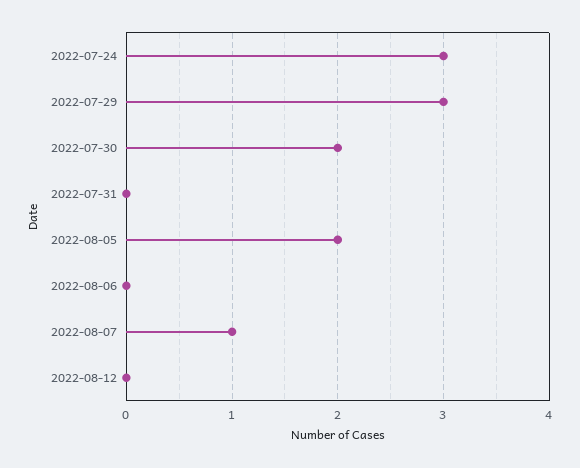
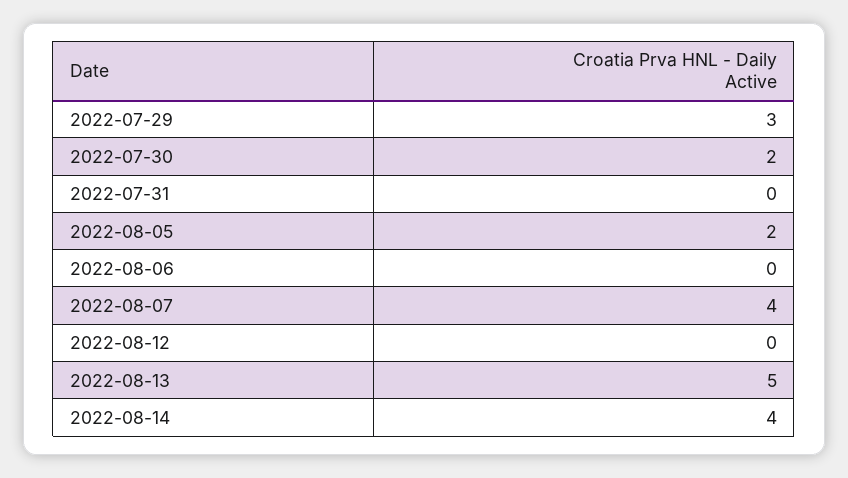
2022-07-24: 3 -> none
2022-08-07: 1 -> 4
2022-08-13: none -> 5
2022-08-14: none -> 4

